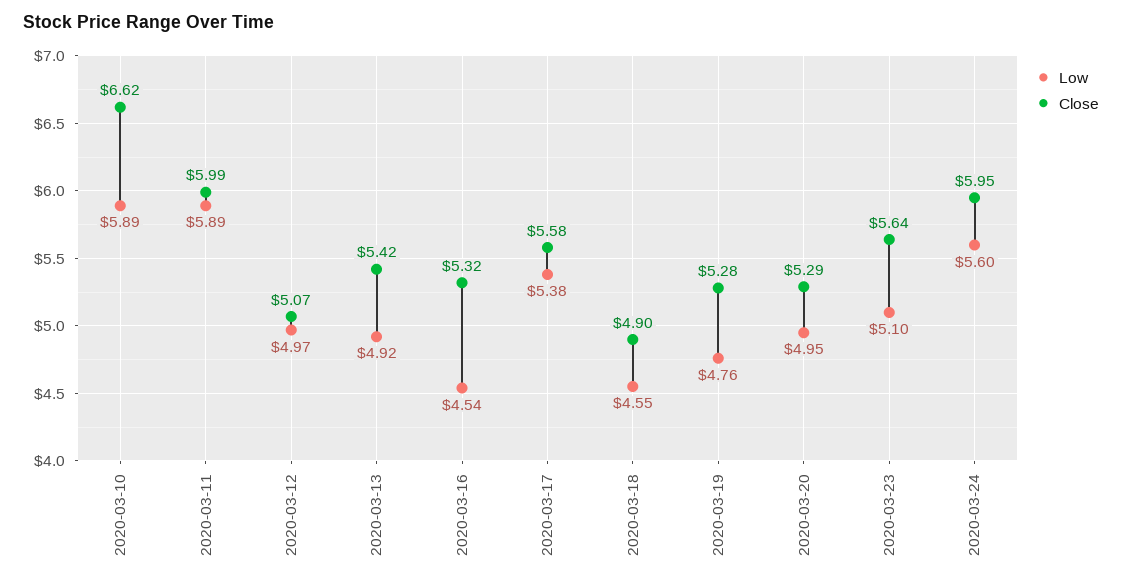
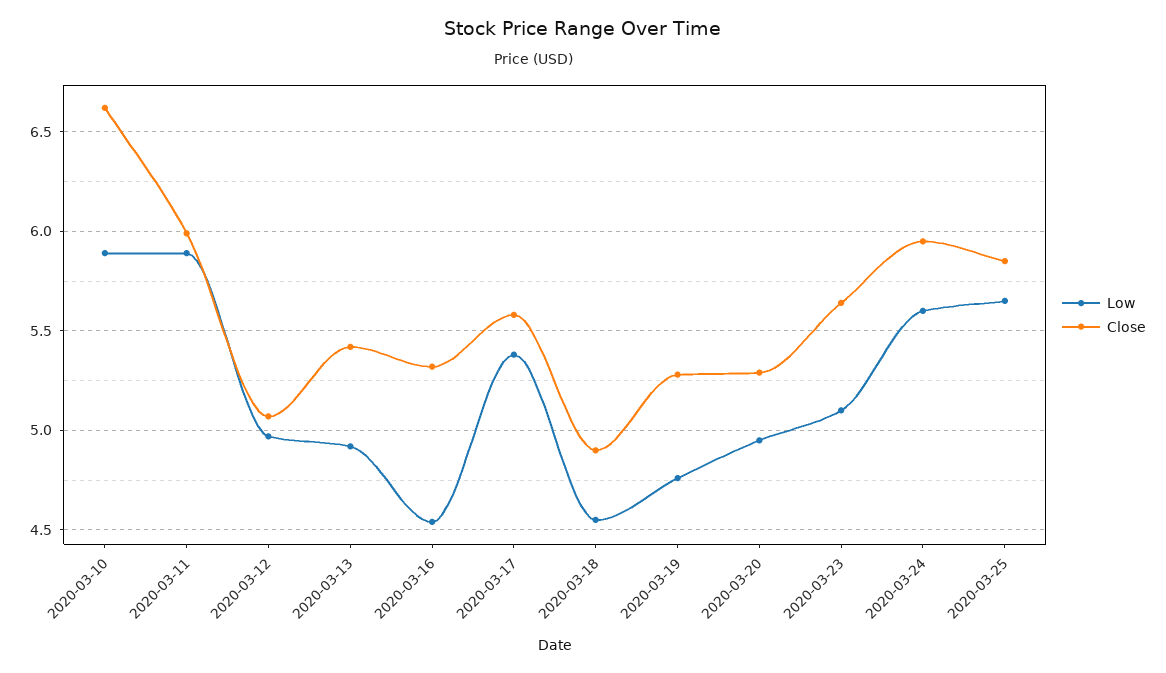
Low, 2020-03-25: none -> 5.65
Close, 2020-03-25: none -> 5.85

